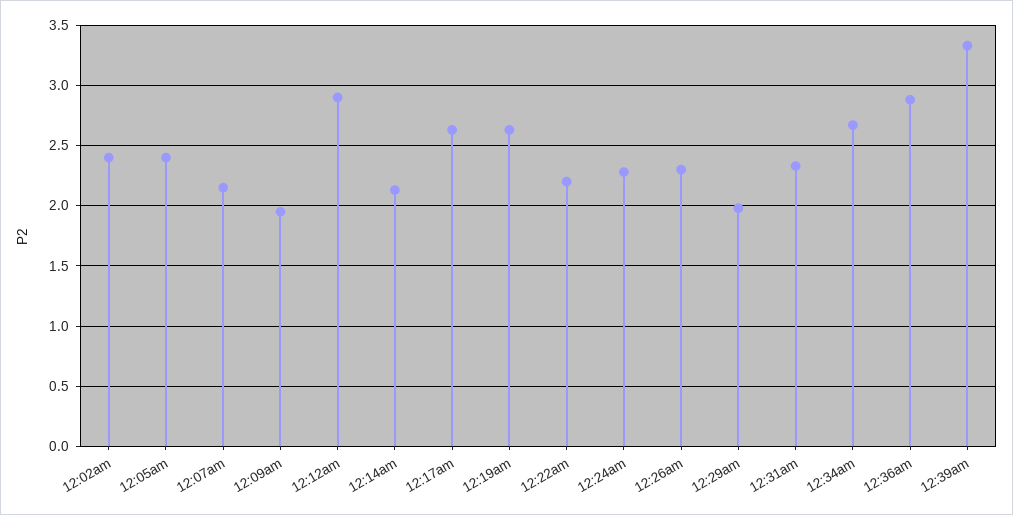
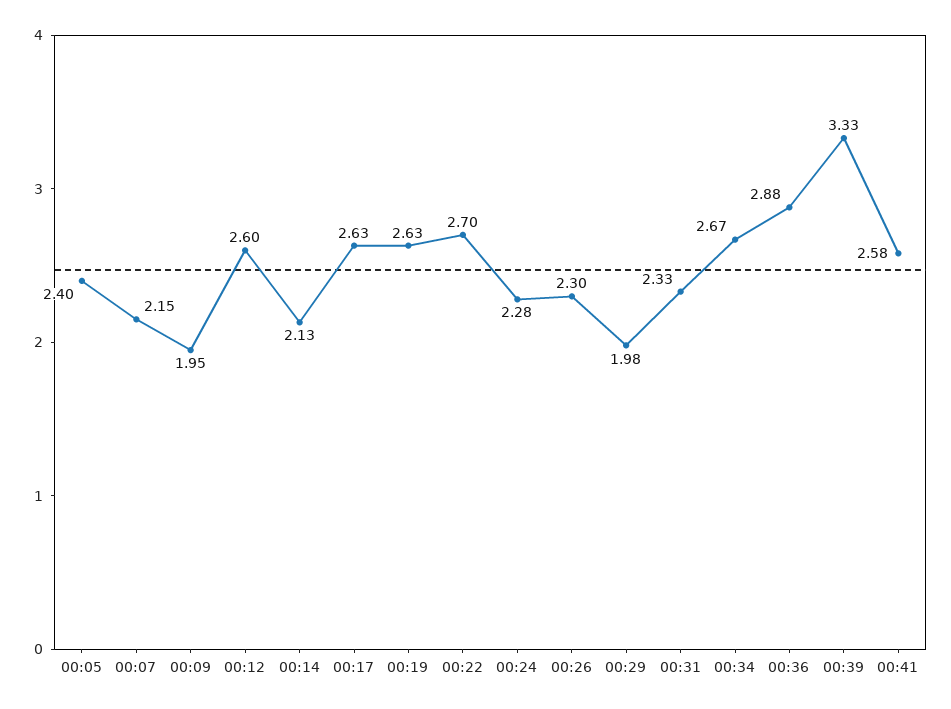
12:02am: 2.4 -> none
12:12am: 2.9 -> 2.6
12:22am: 2.2 -> 2.7
00:41: none -> 2.58

